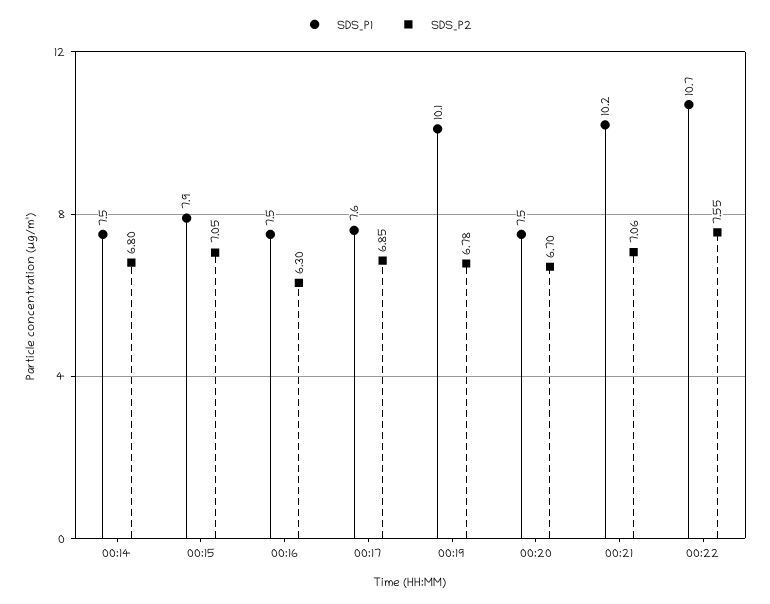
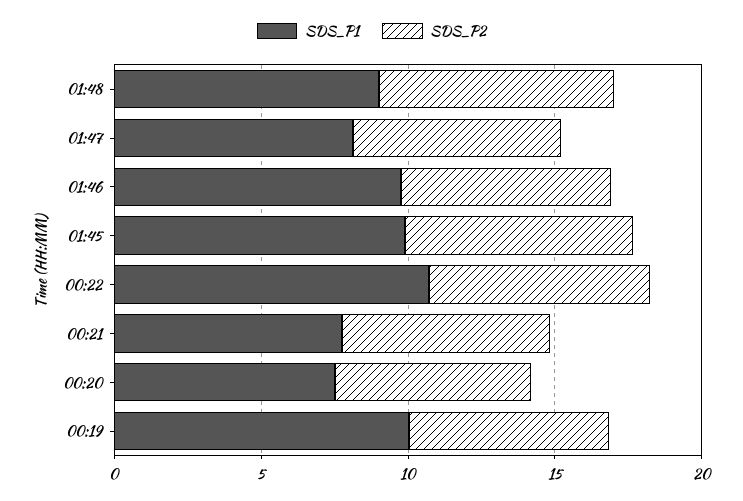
SDS_P1, 00:14: 7.5 -> none
SDS_P2, 00:14: 6.8 -> none
SDS_P1, 00:15: 7.9 -> none
SDS_P2, 00:15: 7.05 -> none
SDS_P1, 00:16: 7.5 -> none
SDS_P2, 00:16: 6.3 -> none
SDS_P1, 00:17: 7.6 -> none
SDS_P2, 00:17: 6.85 -> none
SDS_P1, 00:21: 10.2 -> 8
SDS_P1, 01:48: none -> 9
SDS_P2, 01:48: none -> 8
SDS_P1, 01:47: none -> 8
SDS_P2, 01:47: none -> 7
SDS_P1, 01:46: none -> 10
SDS_P2, 01:46: none -> 7
SDS_P1, 01:45: none -> 10
SDS_P2, 01:45: none -> 8

